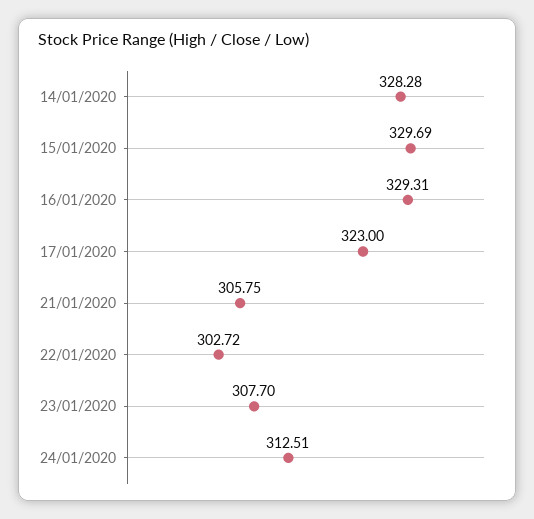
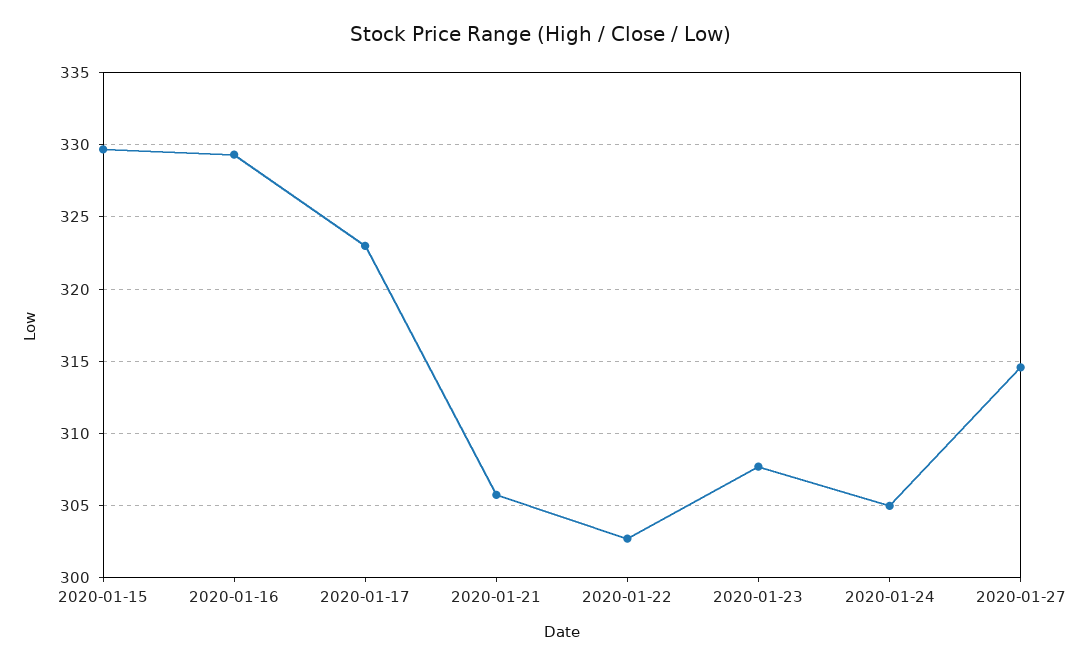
14/01/2020: 328.28 -> none
24/01/2020: 312.51 -> 305
2020-01-27: none -> 314.5

